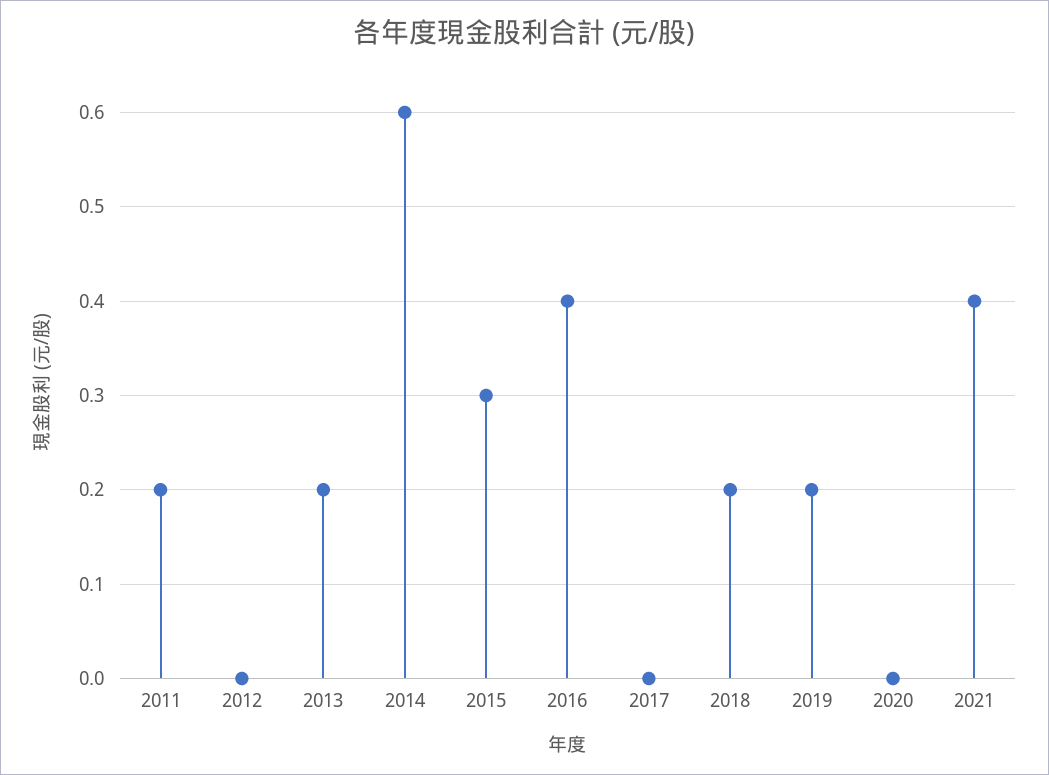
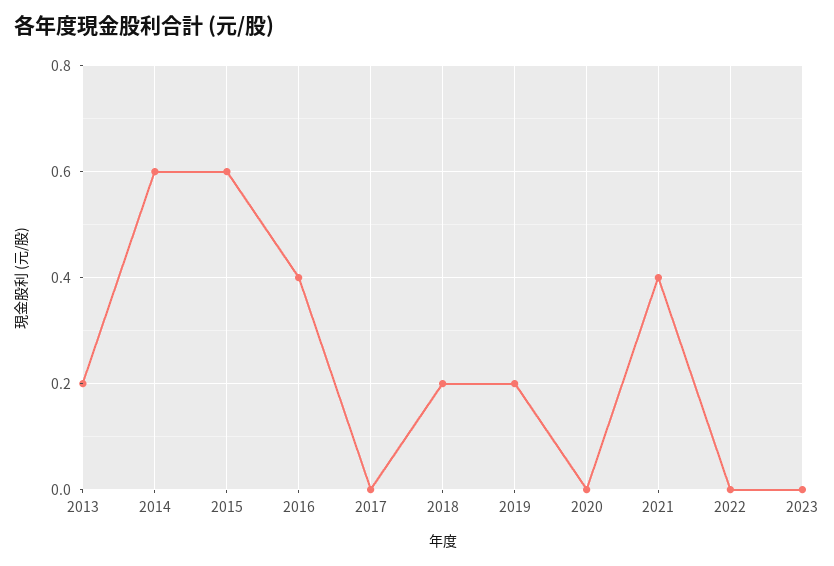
2011: 0.2 -> none
2012: 0 -> none
2015: 0.3 -> 0.6
2022: none -> 0
2023: none -> 0

